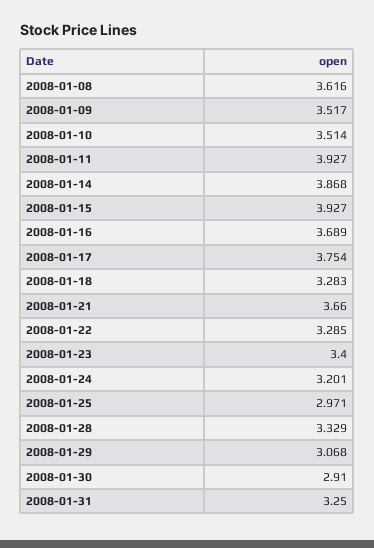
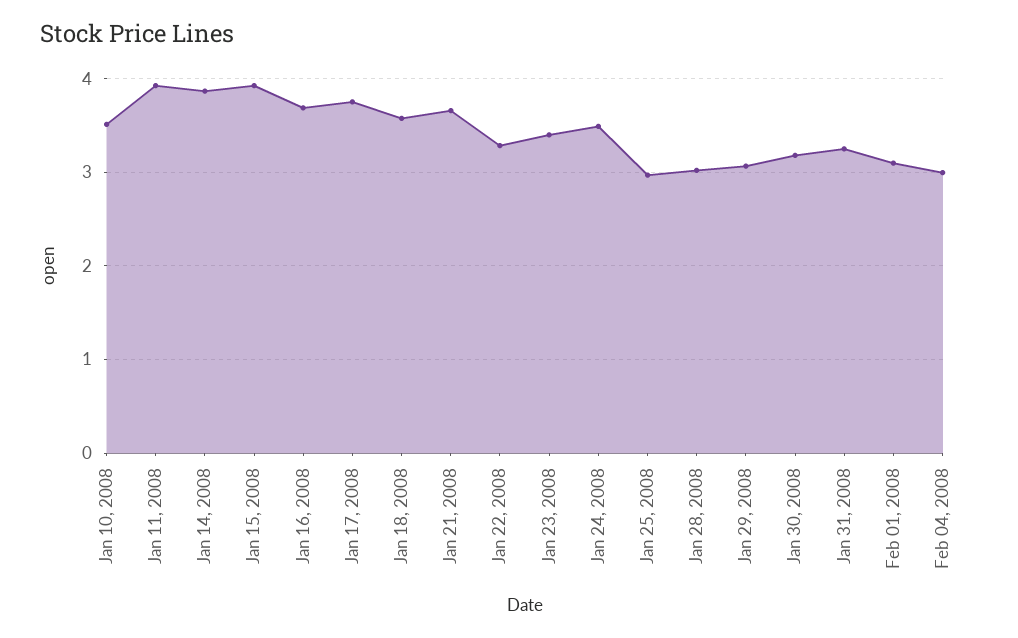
2008-01-08: 3.616 -> none
2008-01-09: 3.517 -> none
2008-01-18: 3.283 -> 3.6
2008-01-24: 3.201 -> 3.5
2008-01-28: 3.329 -> 3
2008-01-30: 2.91 -> 3.2
Feb 01, 2008: none -> 3.1
Feb 04, 2008: none -> 3

